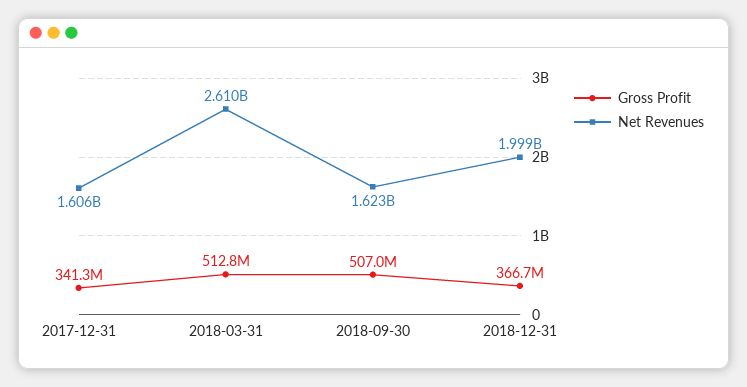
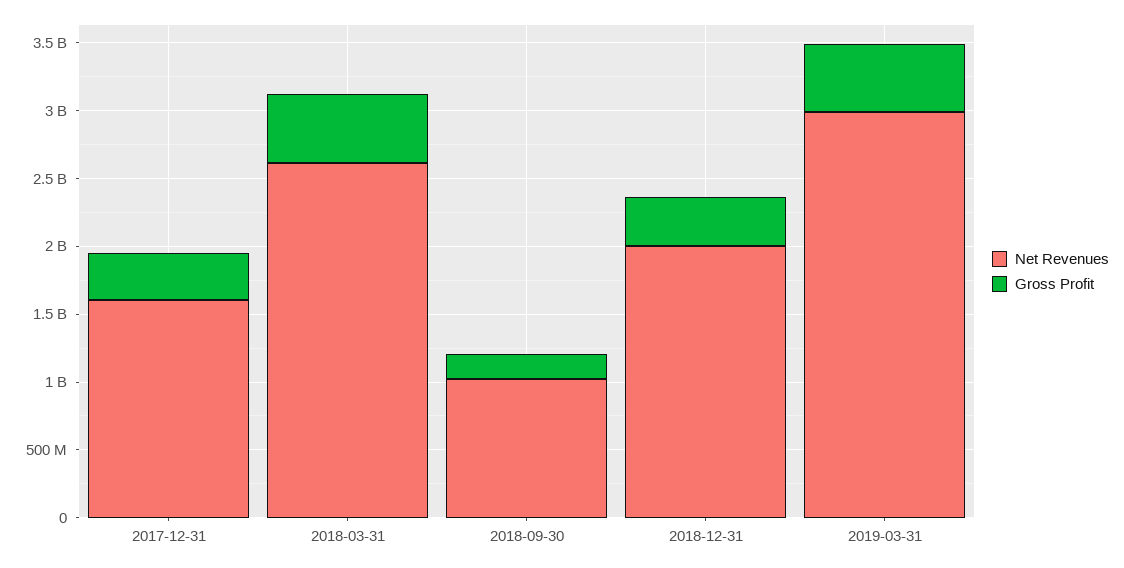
Gross Profit, 2018-09-30: 507000000 -> 200000000
Net Revenues, 2018-09-30: 1623000000 -> 1000000000
Net Revenues, 2019-03-31: none -> 3000000000
Gross Profit, 2019-03-31: none -> 500000000

